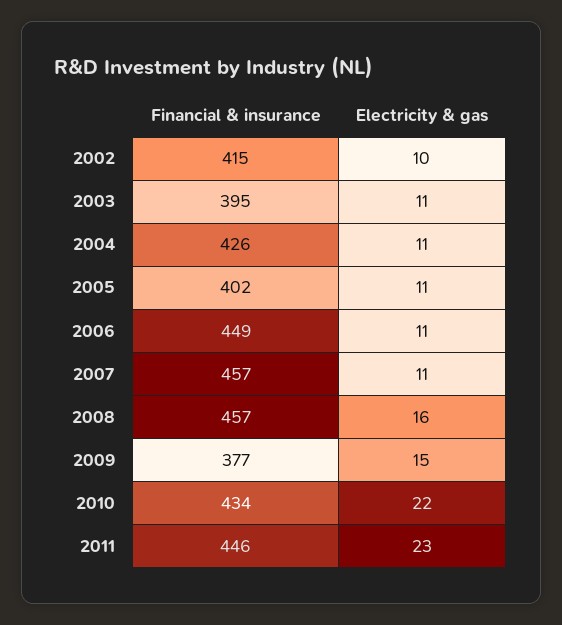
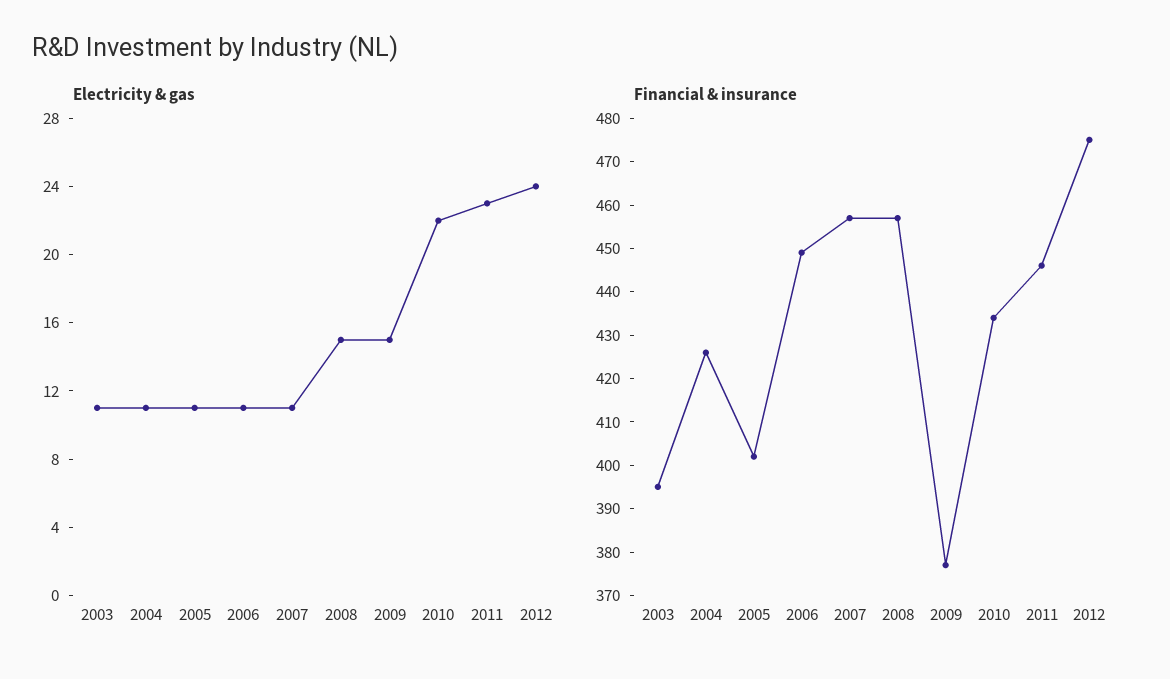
Financial & insurance, 2002: 415 -> none
Electricity & gas, 2002: 10 -> none
Electricity & gas, 2008: 16 -> 15
Electricity & gas, 2012: none -> 24
Financial & insurance, 2012: none -> 475

